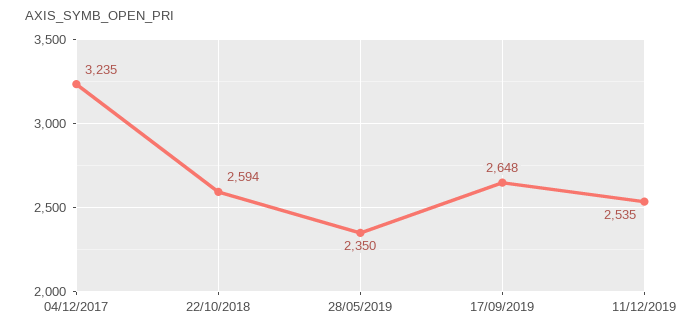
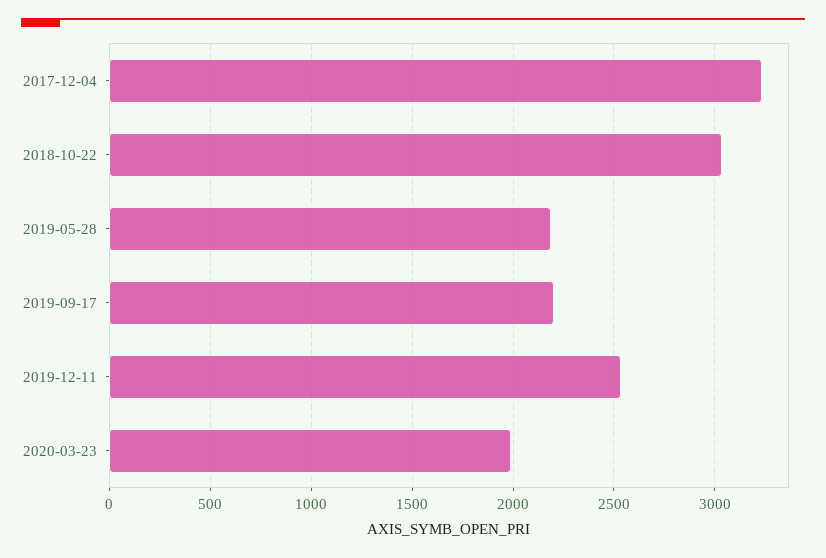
22/10/2018: 2594 -> 3050
28/05/2019: 2350 -> 2200
17/09/2019: 2648 -> 2200
2020-03-23: none -> 2000

